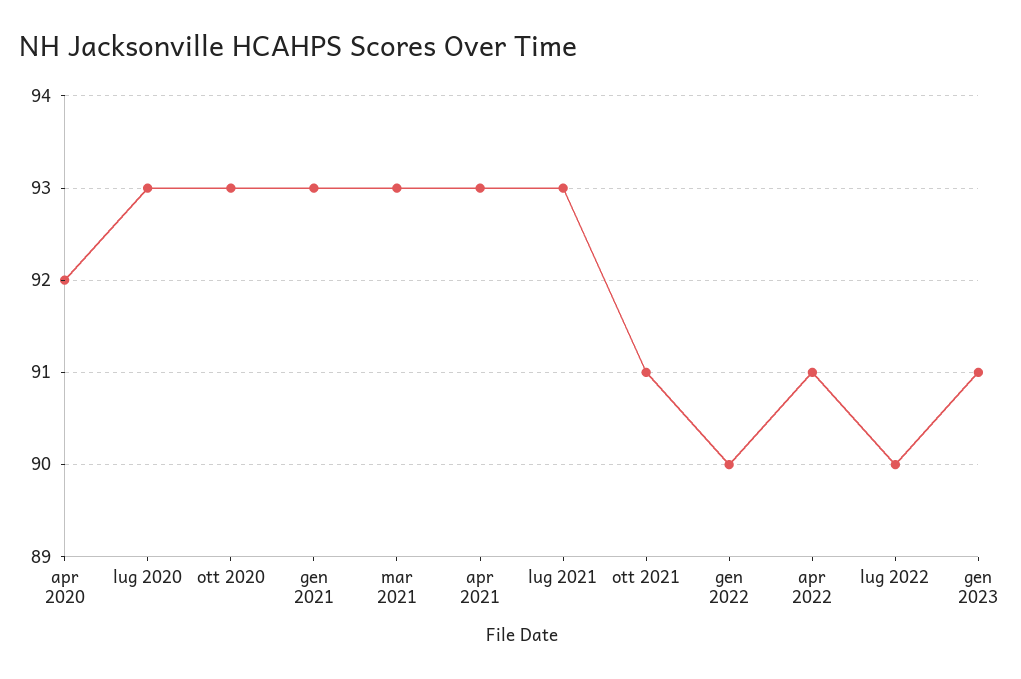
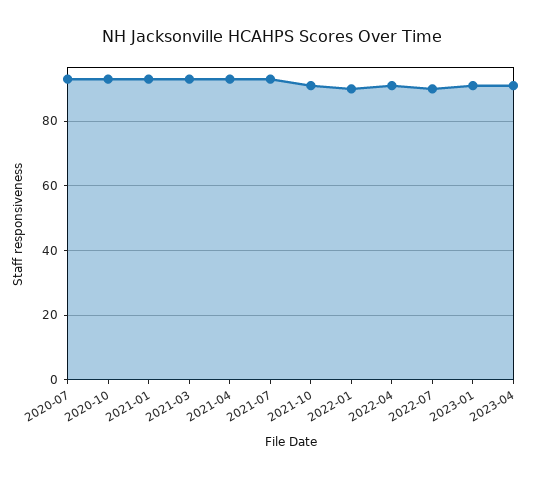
apr 2020: 92 -> none
2023-04: none -> 90

